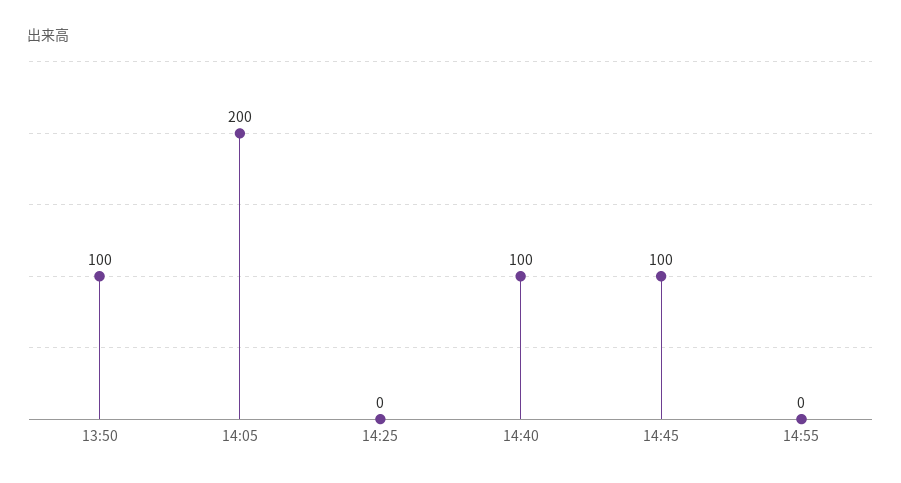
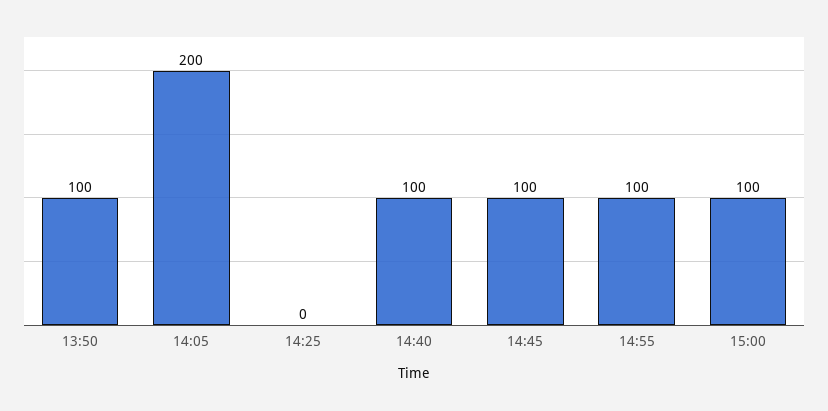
14:55: 0 -> 100
15:00: none -> 100

